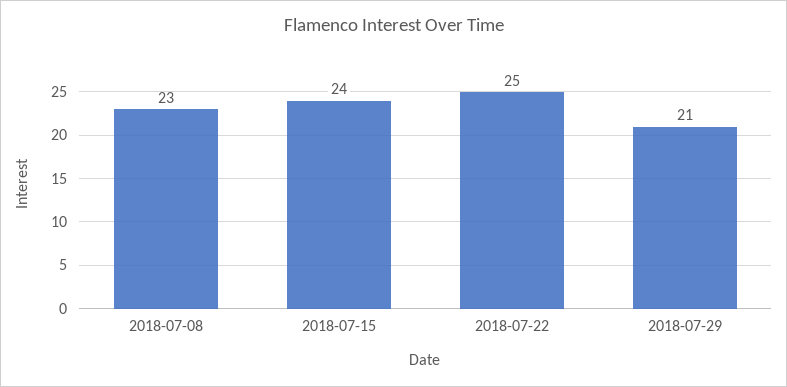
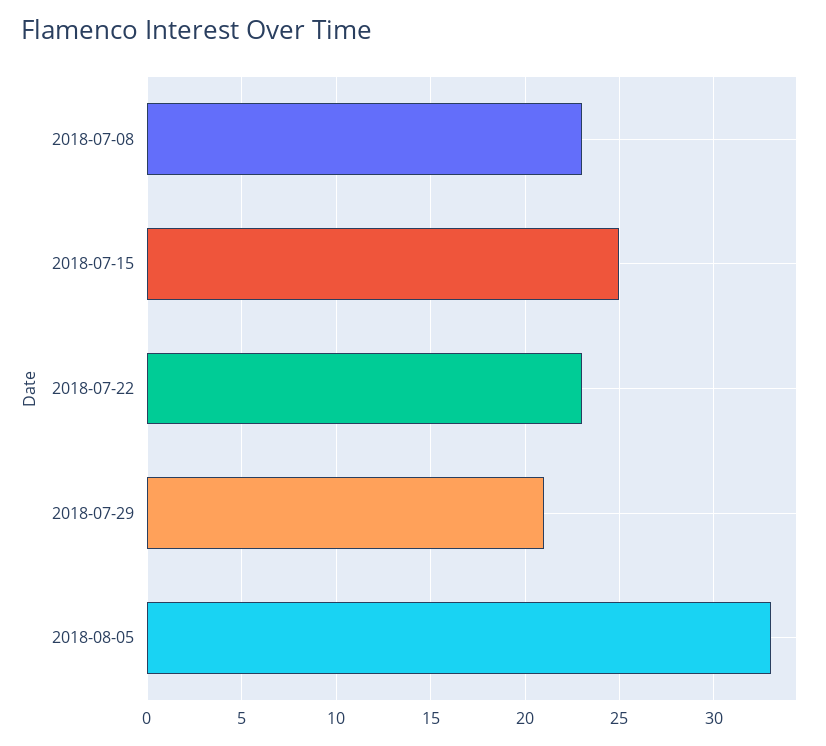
2018-07-15: 24 -> 25
2018-07-22: 25 -> 23
2018-08-05: none -> 33

